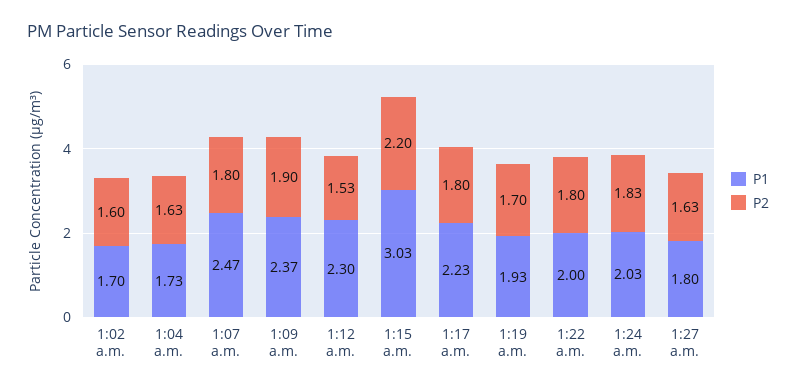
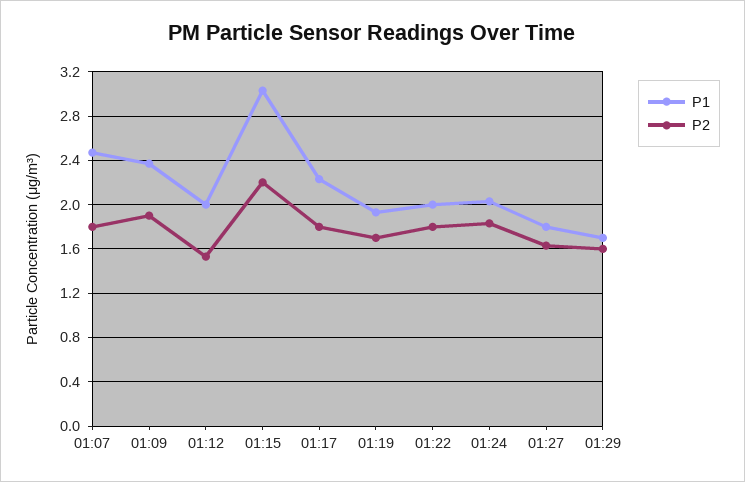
P1, 1:02 a.m.: 1.7 -> none
P2, 1:02 a.m.: 1.6 -> none
P1, 1:04 a.m.: 1.73 -> none
P2, 1:04 a.m.: 1.63 -> none
P1, 1:12 a.m.: 2.3 -> 2
P1, 01:29: none -> 1.7
P2, 01:29: none -> 1.6

